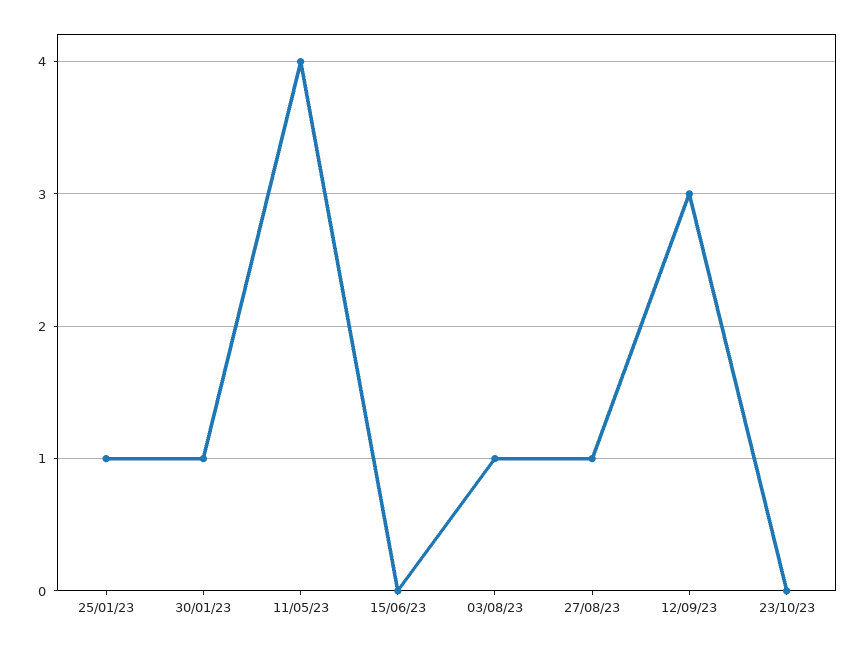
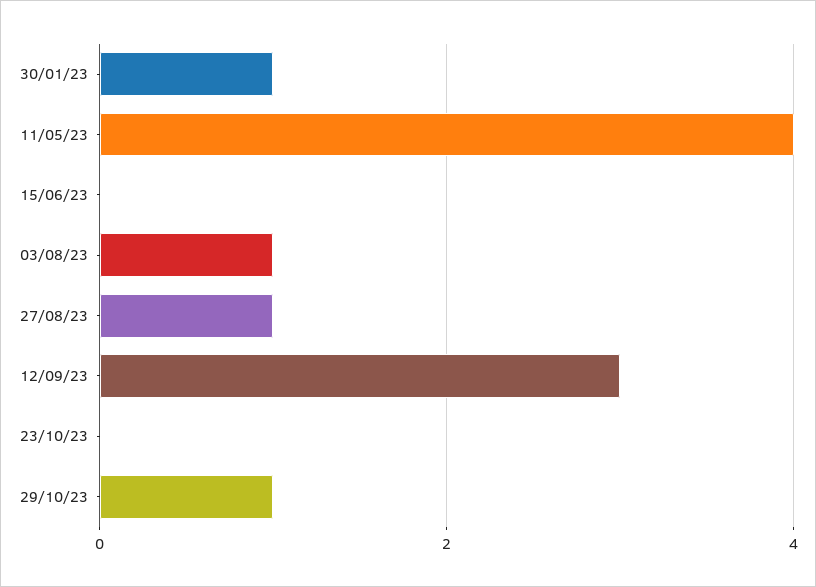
25/01/23: 1 -> none
29/10/23: none -> 1

